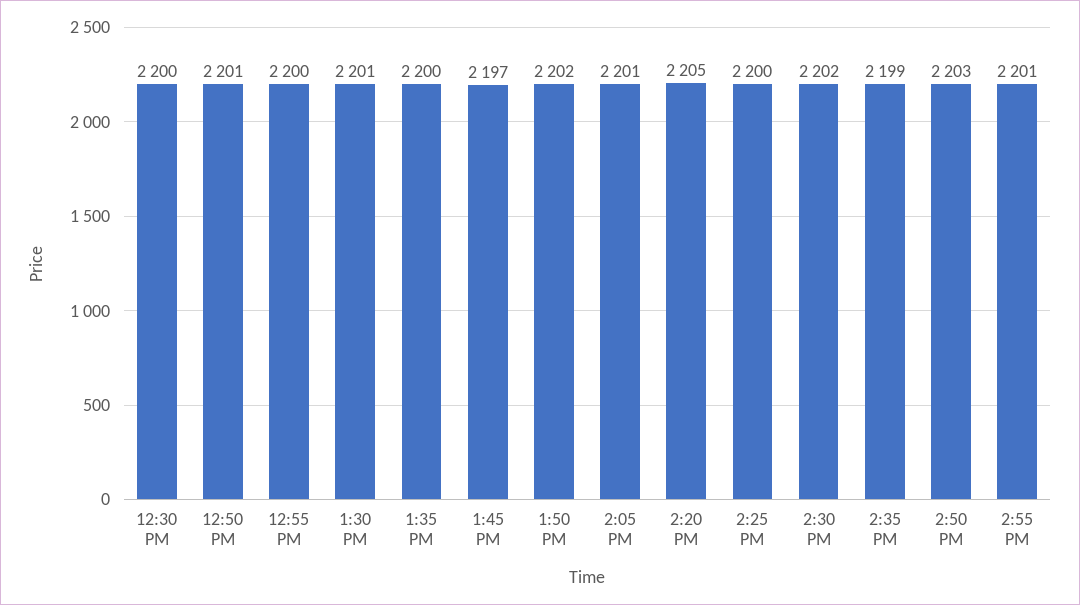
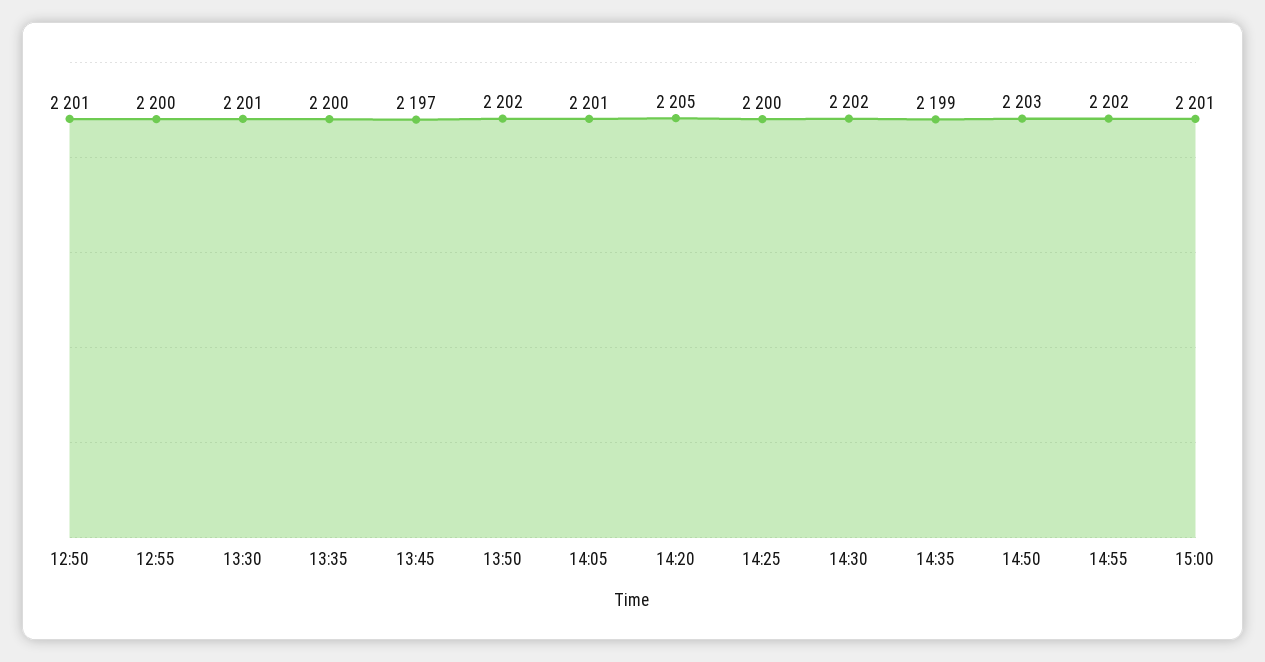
12:30 PM: 2200 -> none
2:55 PM: 2201 -> 2202
15:00: none -> 2201

